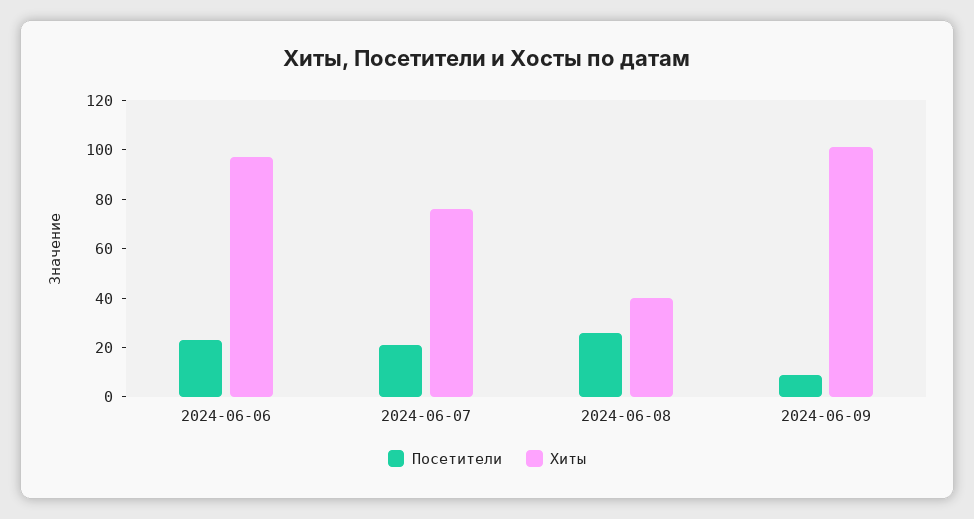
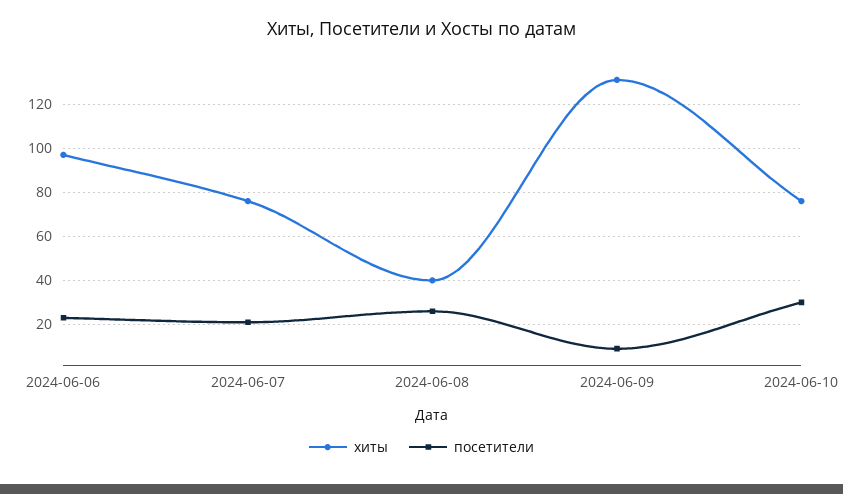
Хиты, 2024-06-09: 100 -> 130
Хиты, 2024-06-10: none -> 75
Посетители, 2024-06-10: none -> 30

